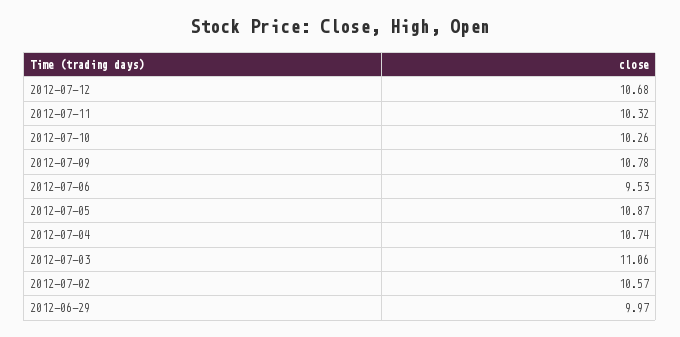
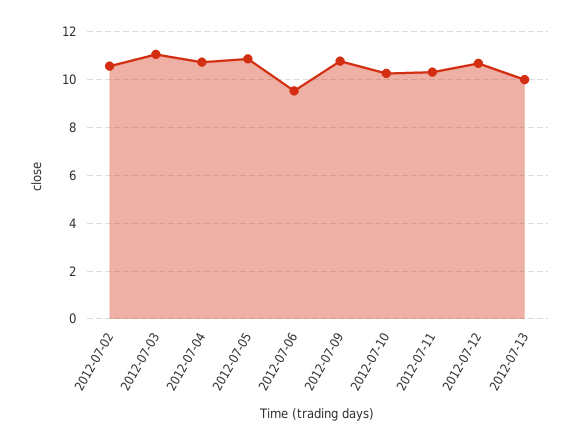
2012-06-29: 9.97 -> none
2012-07-13: none -> 10

